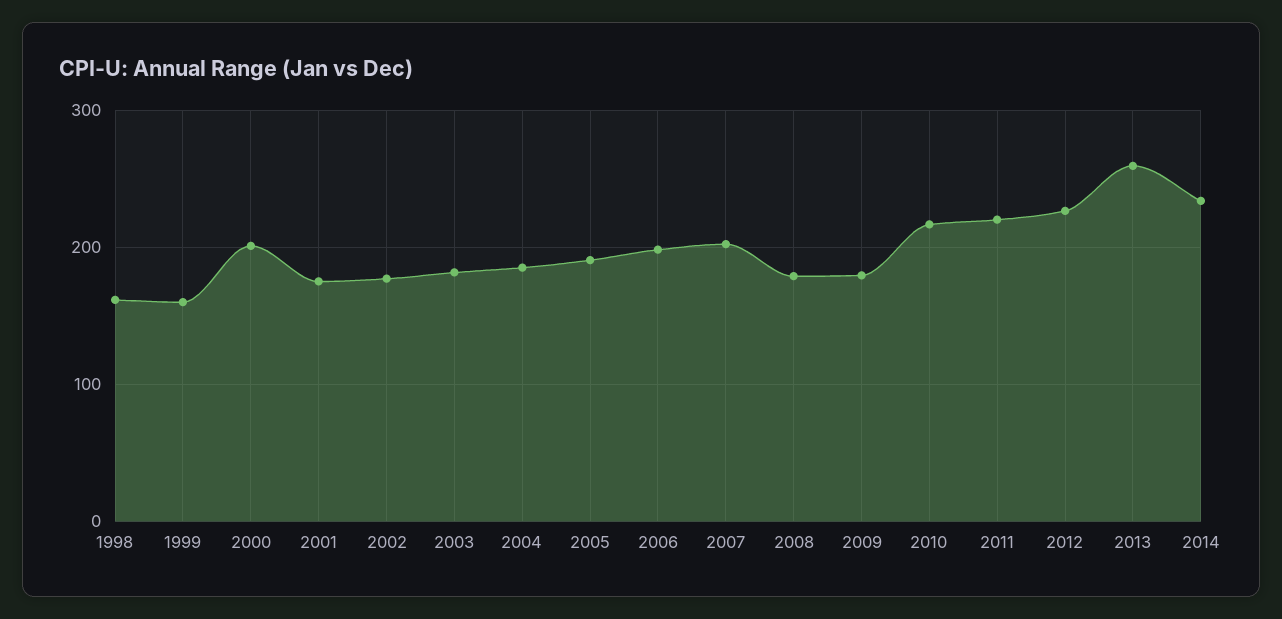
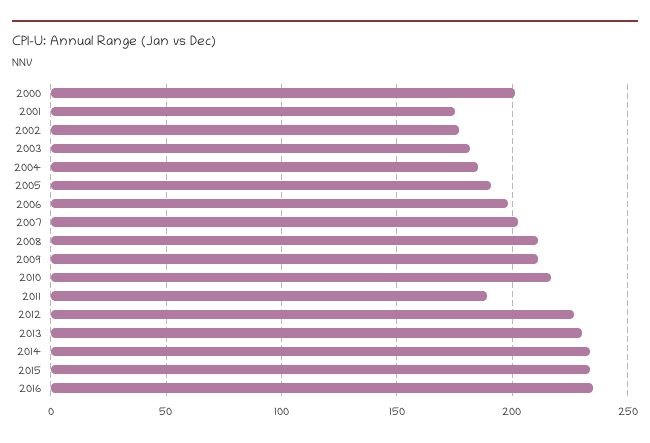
1998: 160 -> none
1999: 160 -> none
2008: 180 -> 210
2009: 180 -> 210
2011: 220 -> 190
2013: 260 -> 230
2015: none -> 235
2016: none -> 235

